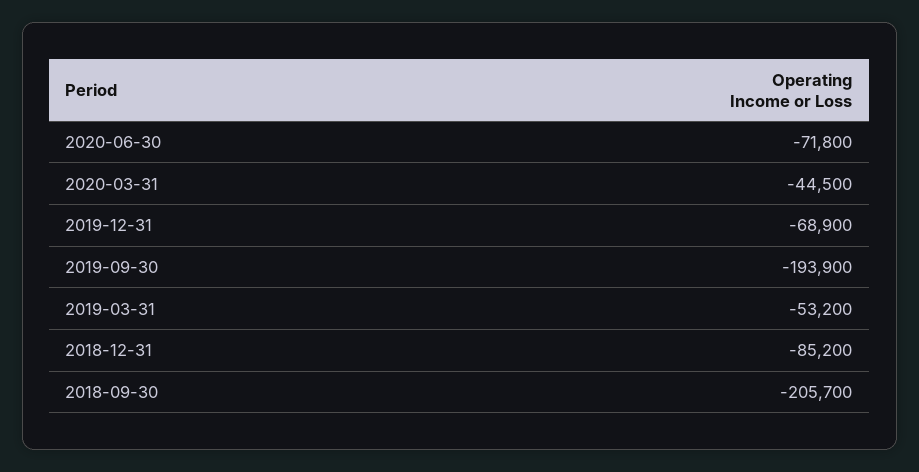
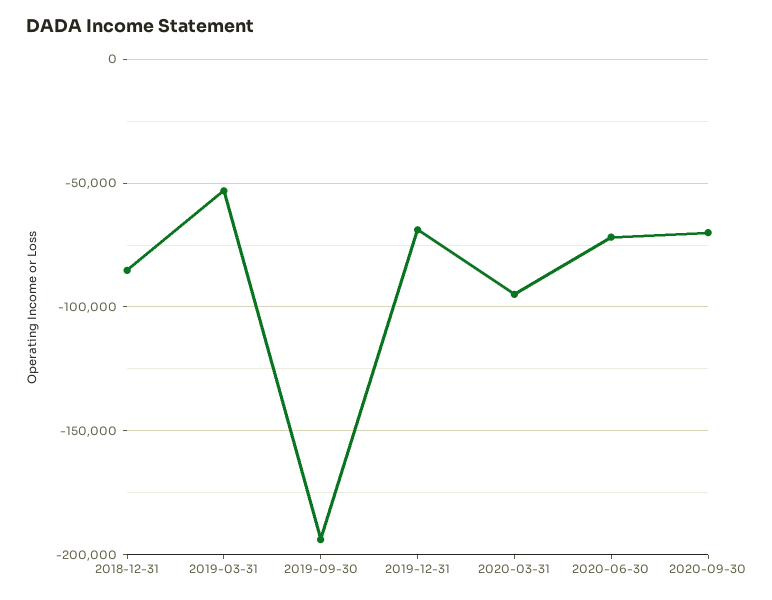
2020-03-31: -44500 -> -95000
2018-09-30: -205700 -> none
2020-09-30: none -> -70000

